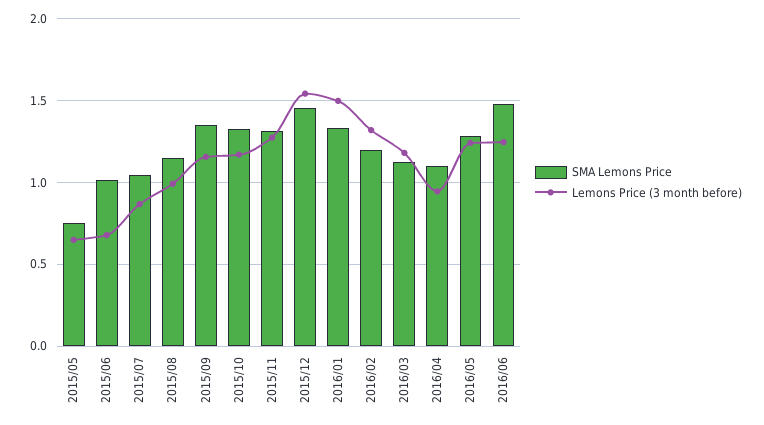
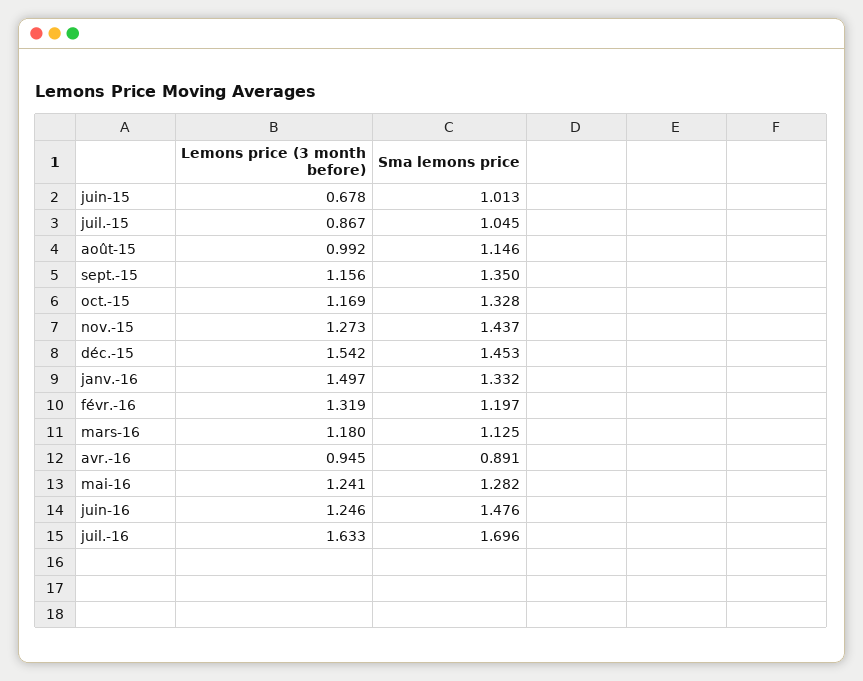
SMA Lemons Price, 2015/05: 0.75 -> none
Lemons Price (3 month before), 2015/05: 0.65 -> none
SMA Lemons Price, 2015/11: 1.3 -> 1.437
SMA Lemons Price, 2016/04: 1.1 -> 0.891
Lemons Price (3 month before), juil.-16: none -> 1.633
SMA Lemons Price, juil.-16: none -> 1.696

